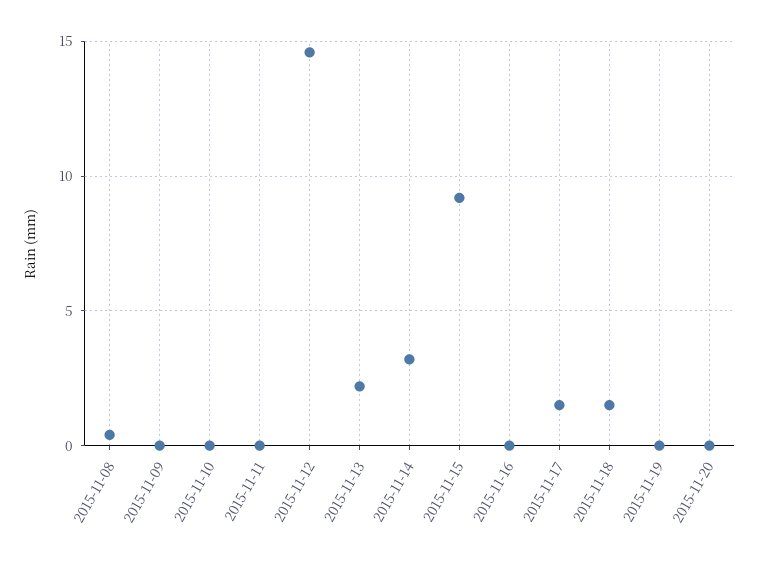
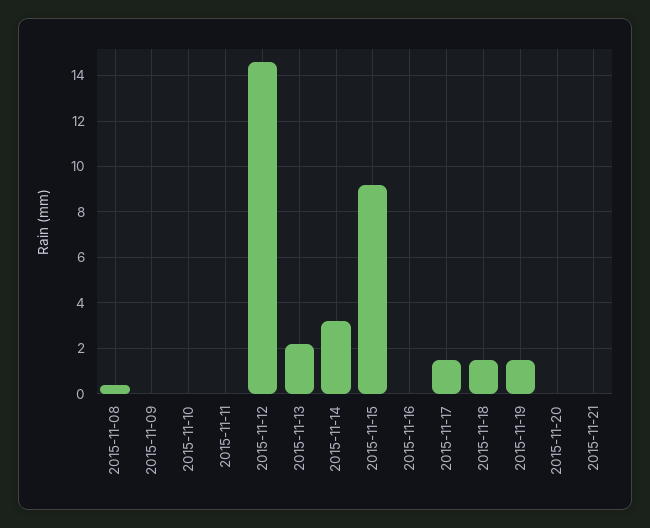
2015-11-19: 0 -> 1.5
2015-11-21: none -> 0

